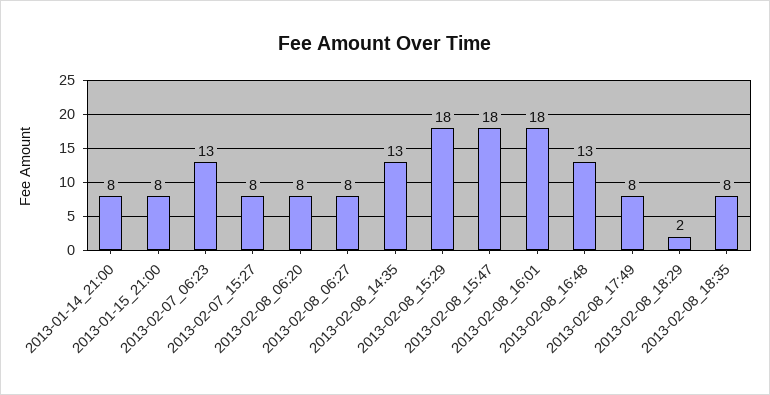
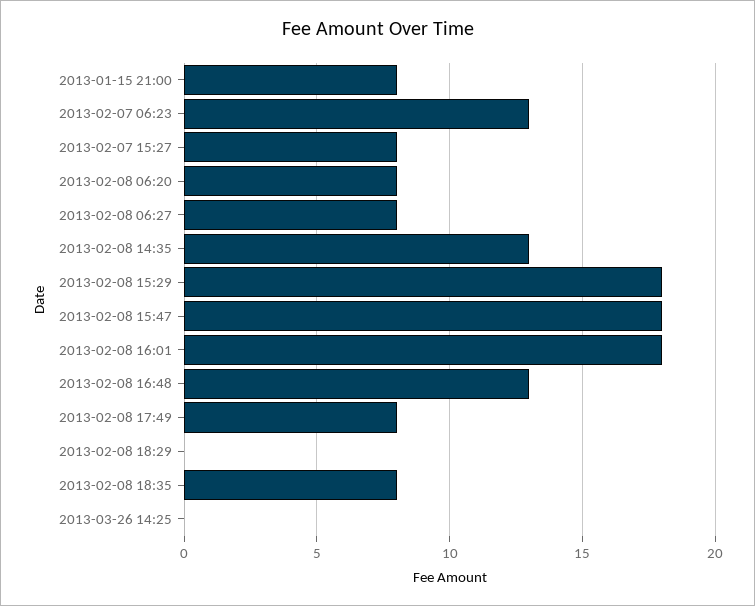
2013-01-14_21:00: 8 -> none
2013-02-08_18:29: 2 -> 0
2013-03-26 14:25: none -> 0

